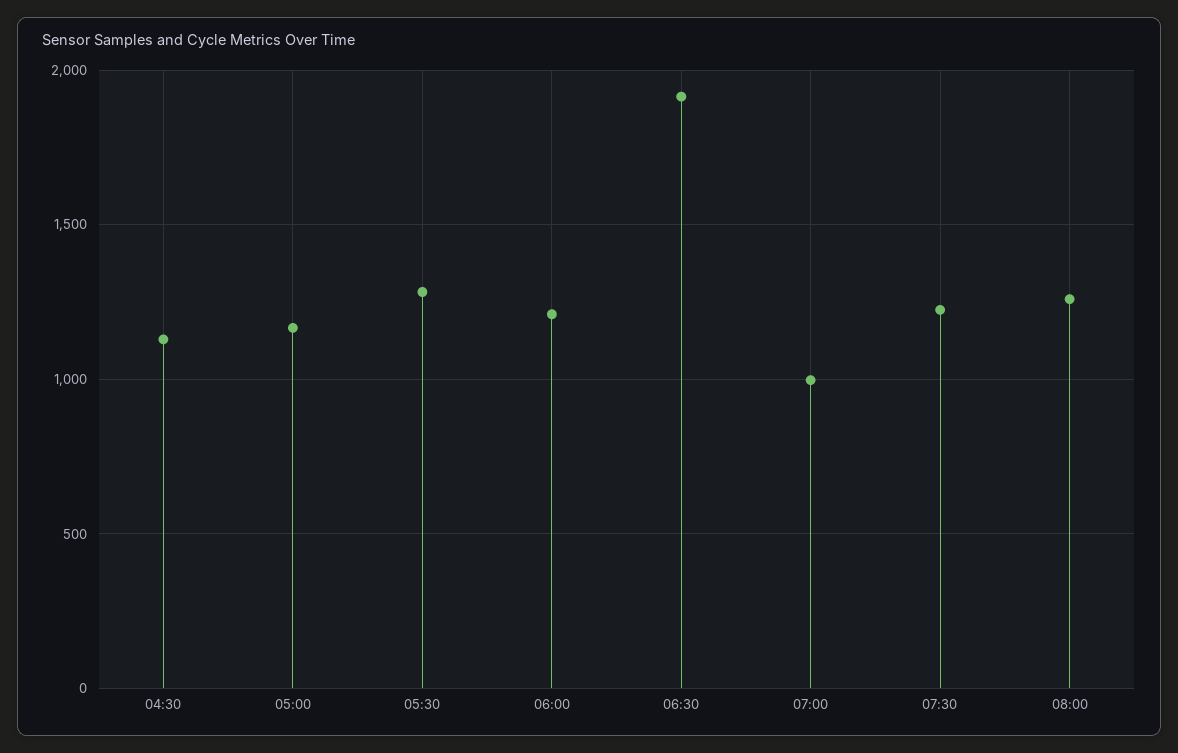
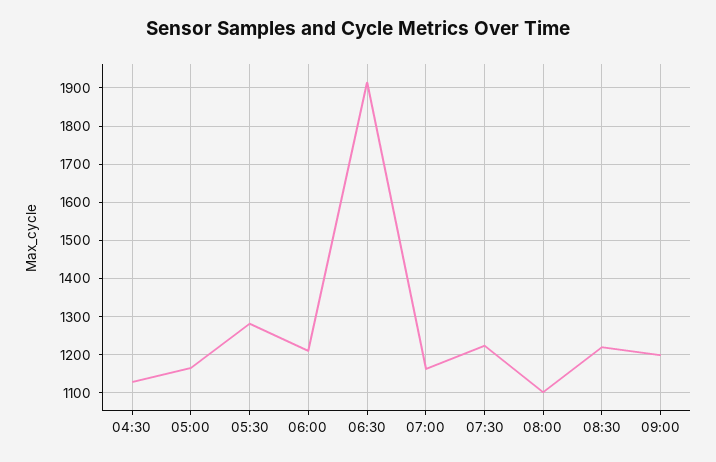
07:00: 1000 -> 1160
08:00: 1250 -> 1100
08:30: none -> 1220
09:00: none -> 1200

